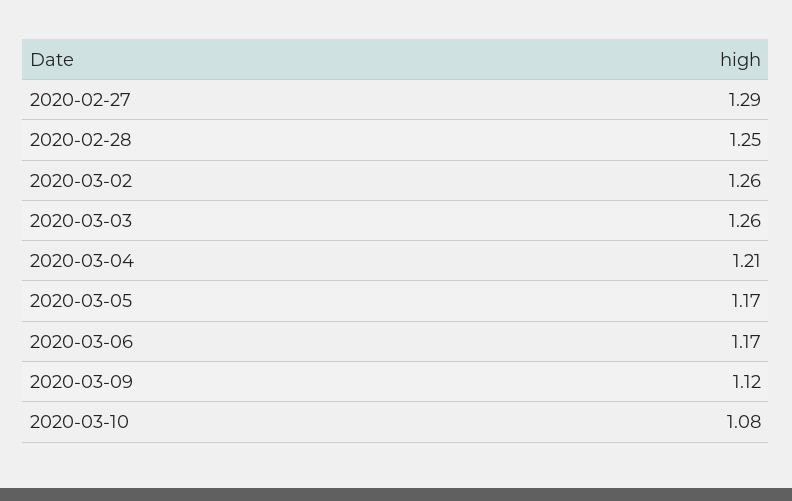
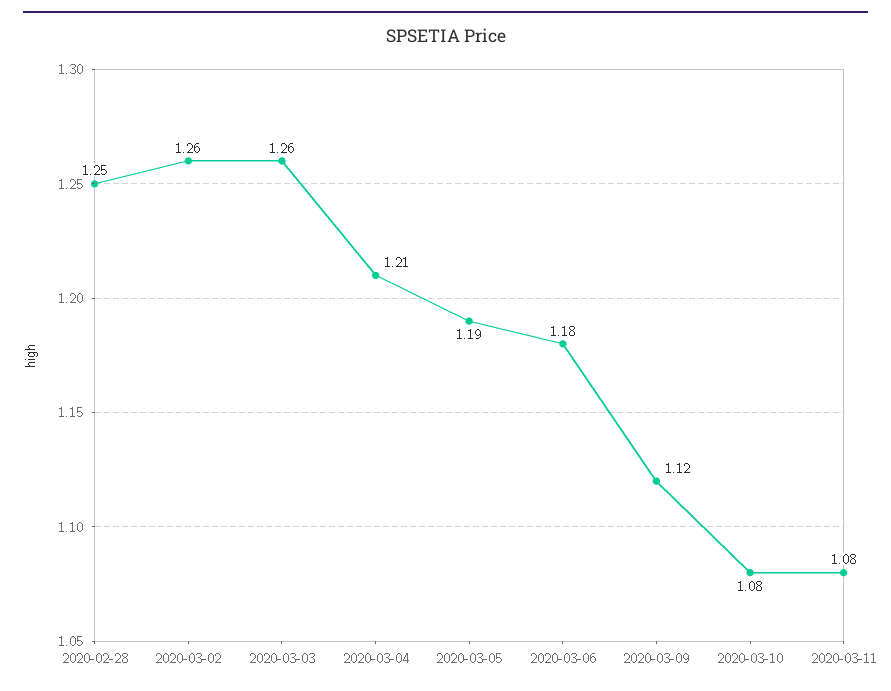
2020-02-27: 1.29 -> none
2020-03-05: 1.17 -> 1.19
2020-03-06: 1.17 -> 1.18
2020-03-11: none -> 1.08

